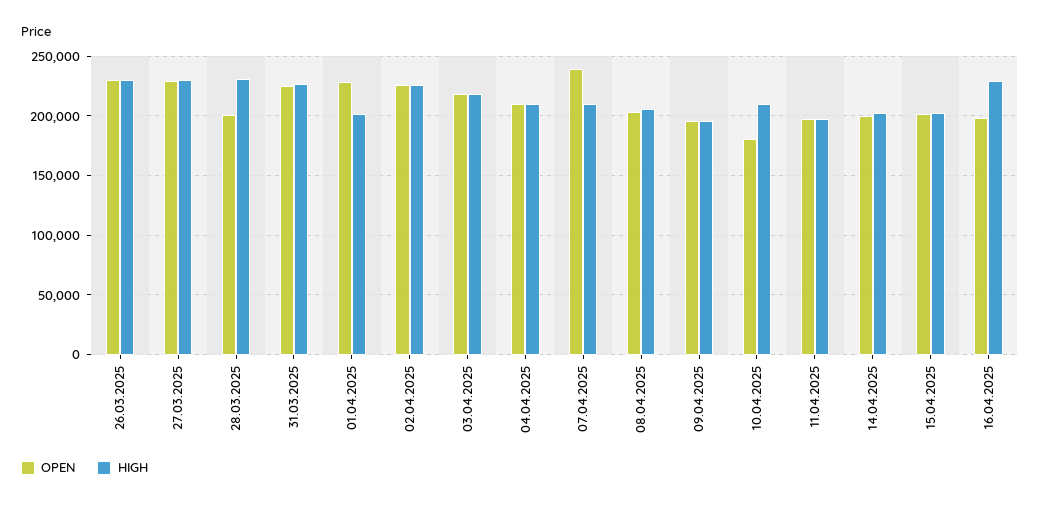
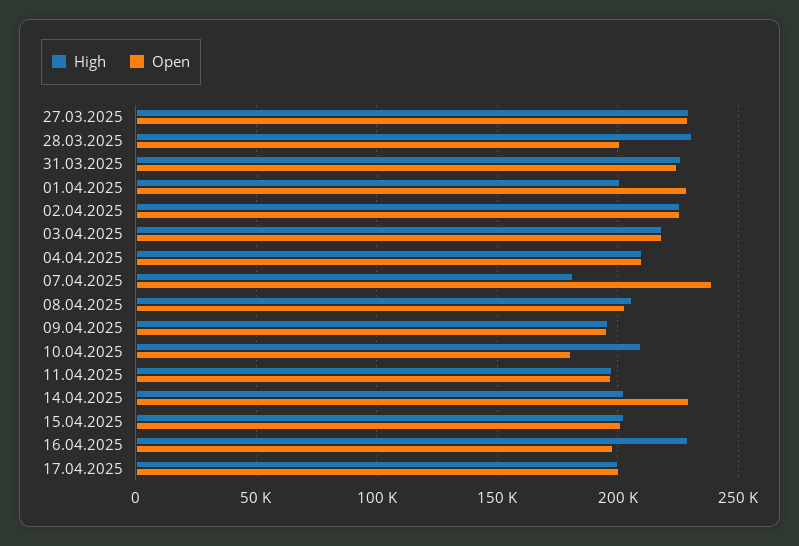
OPEN, 26.03.2025: 230000 -> none
HIGH, 26.03.2025: 230000 -> none
HIGH, 07.04.2025: 210000 -> 180000
OPEN, 14.04.2025: 200000 -> 230000
HIGH, 17.04.2025: none -> 200000
OPEN, 17.04.2025: none -> 200000

